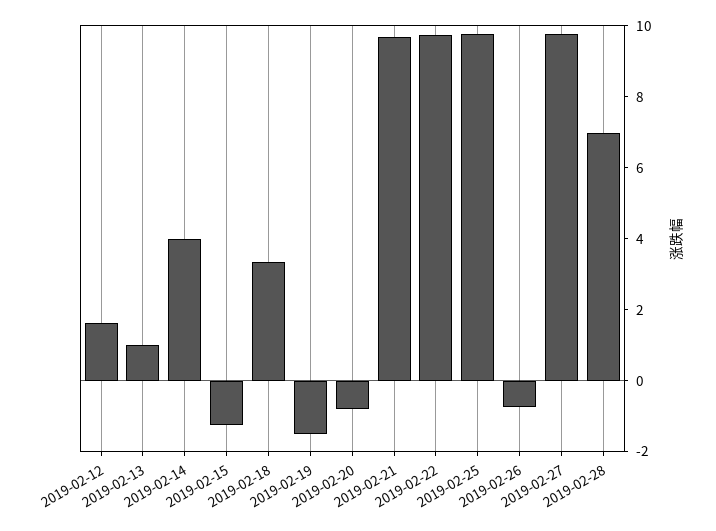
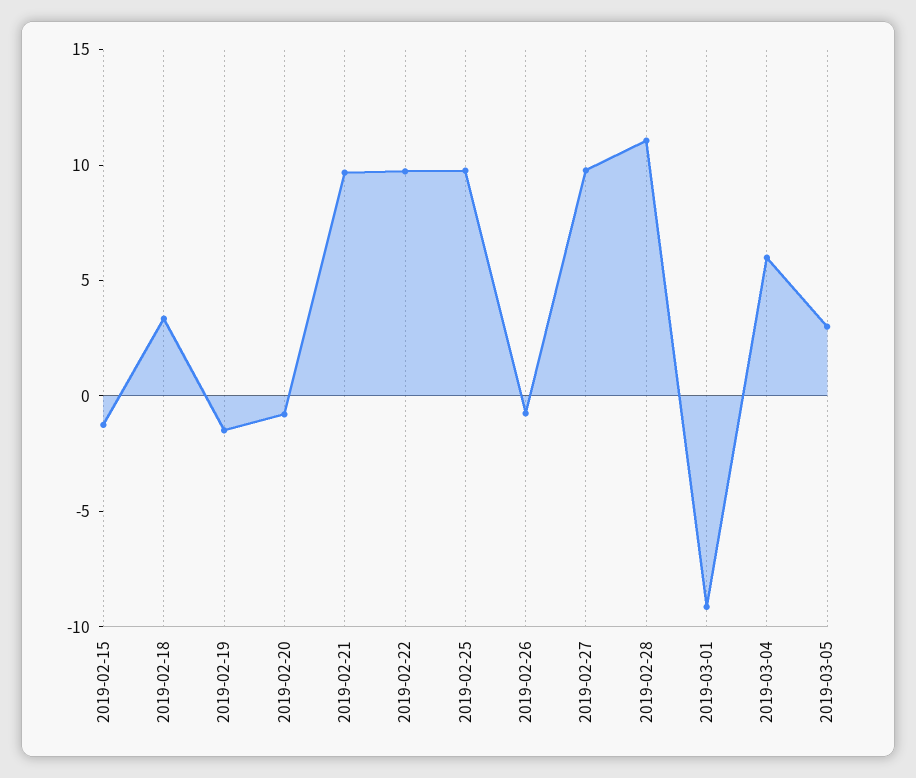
2019-02-12: 1.5 -> none
2019-02-13: 1 -> none
2019-02-14: 4 -> none
2019-02-28: 7 -> 11
2019-03-01: none -> -9
2019-03-04: none -> 6
2019-03-05: none -> 3

